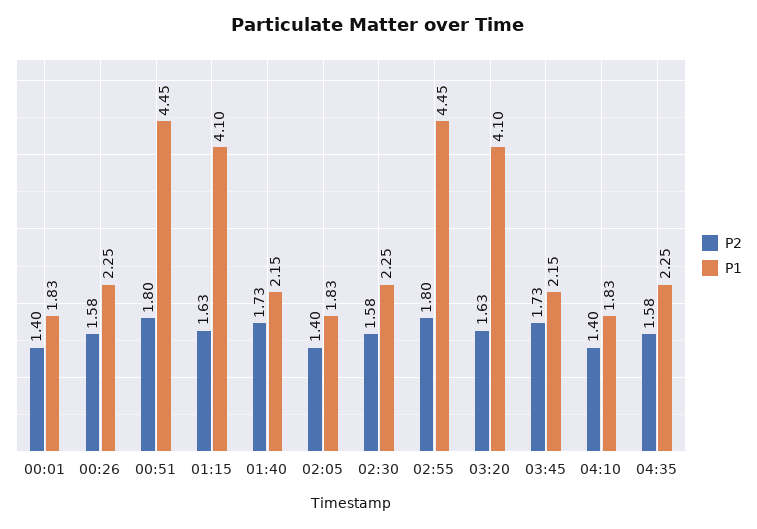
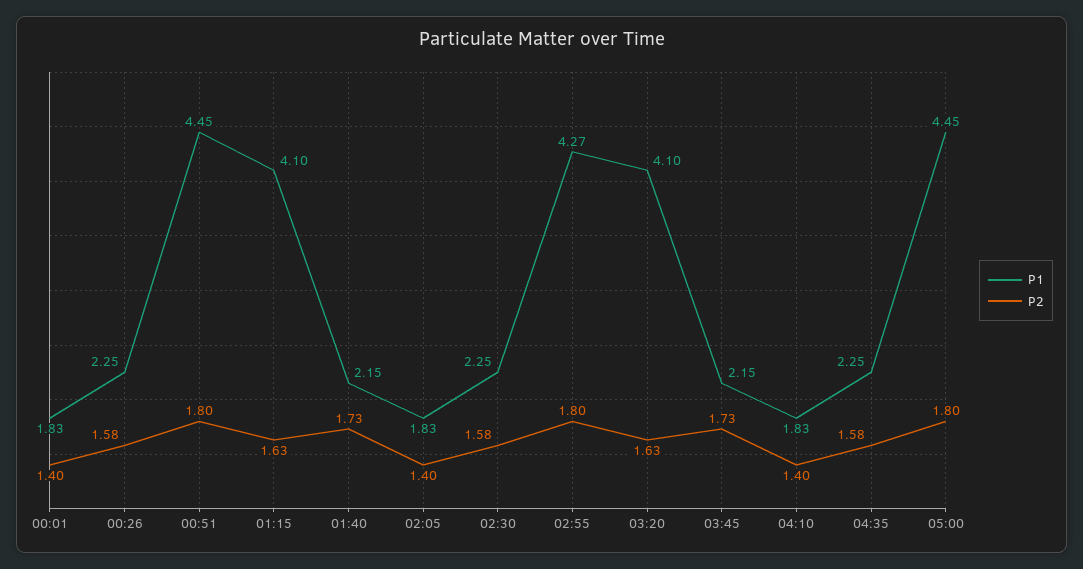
P1, 02:55: 4.45 -> 4.27
P1, 05:00: none -> 4.45
P2, 05:00: none -> 1.8

